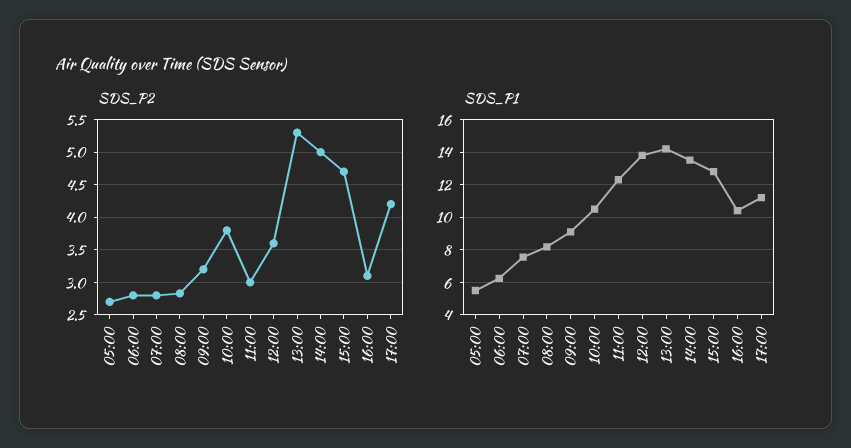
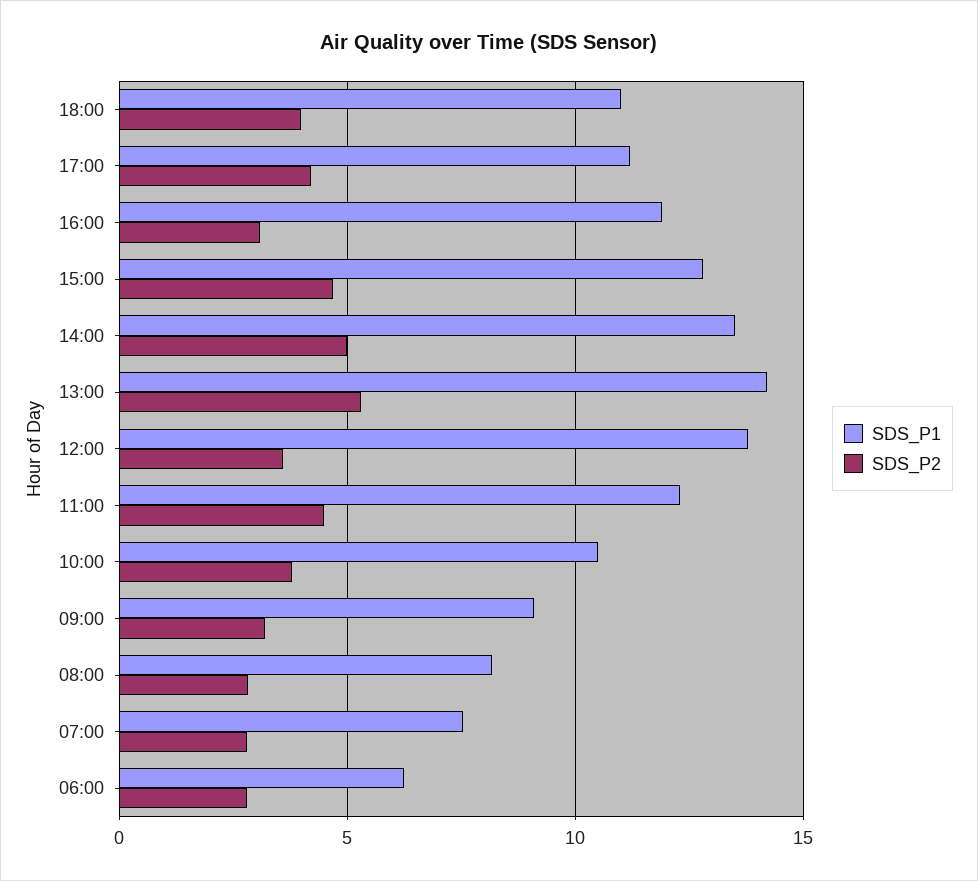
SDS_P2, 05:00: 2.7 -> none
SDS_P2, 11:00: 3 -> 4.5
SDS_P1, 05:00: 5.5 -> none
SDS_P1, 16:00: 10.5 -> 12
SDS_P1, 18:00: none -> 11
SDS_P2, 18:00: none -> 4

